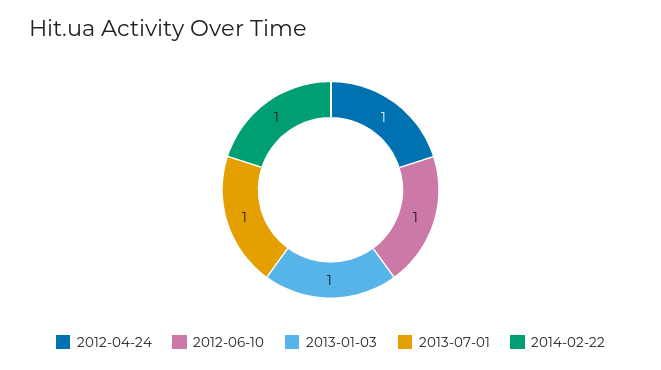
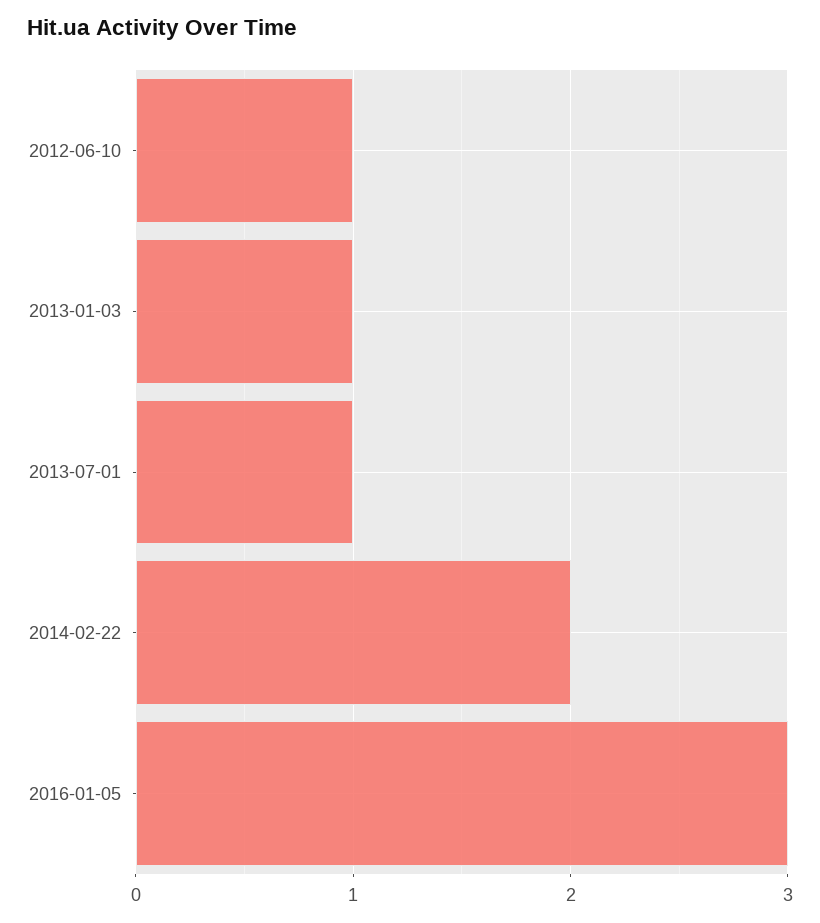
2012-04-24: 1 -> none
2014-02-22: 1 -> 2
2016-01-05: none -> 3

